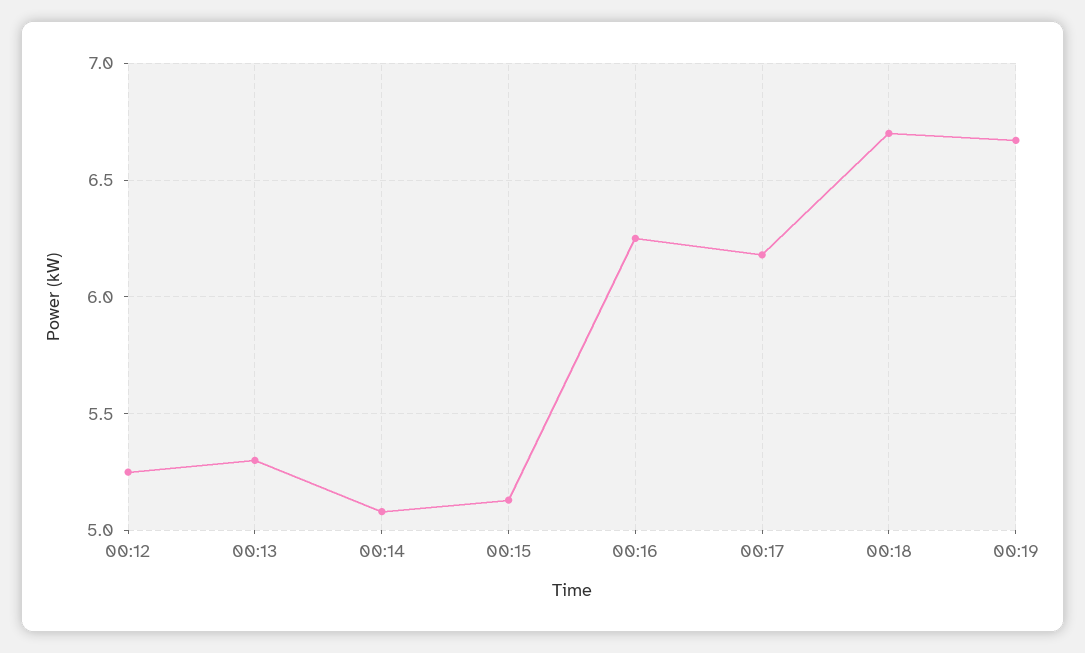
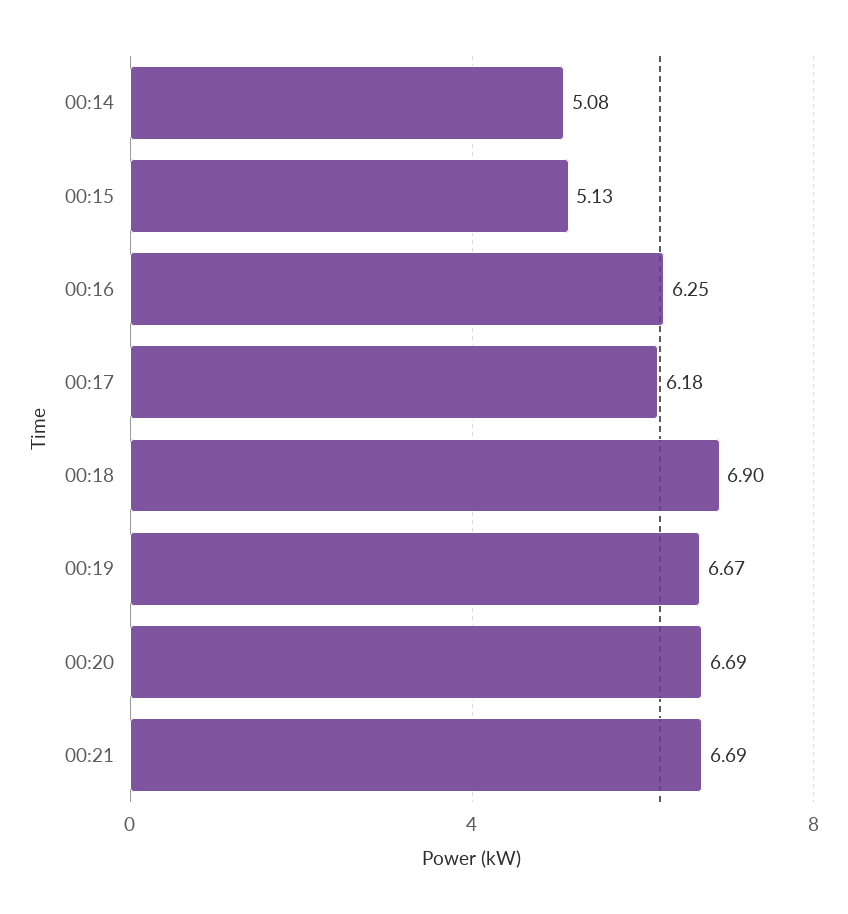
00:12: 5.25 -> none
00:13: 5.3 -> none
00:18: 6.7 -> 6.9
00:20: none -> 6.69
00:21: none -> 6.69

